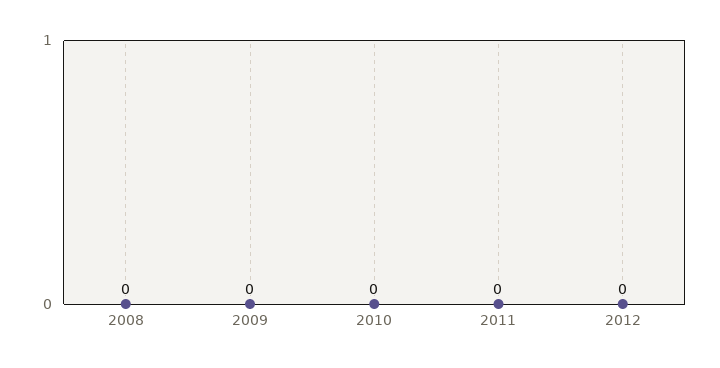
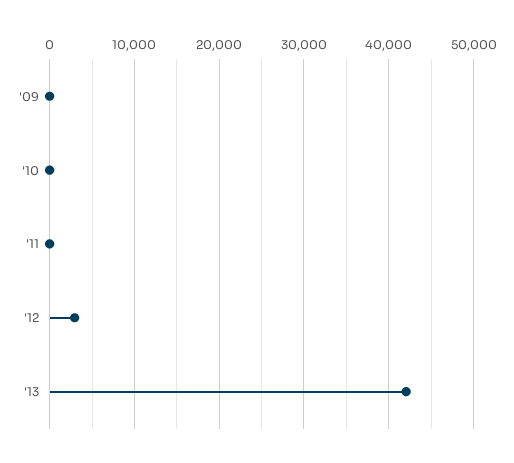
2008: 0 -> none
2012: 0 -> 3000
'13: none -> 42000

